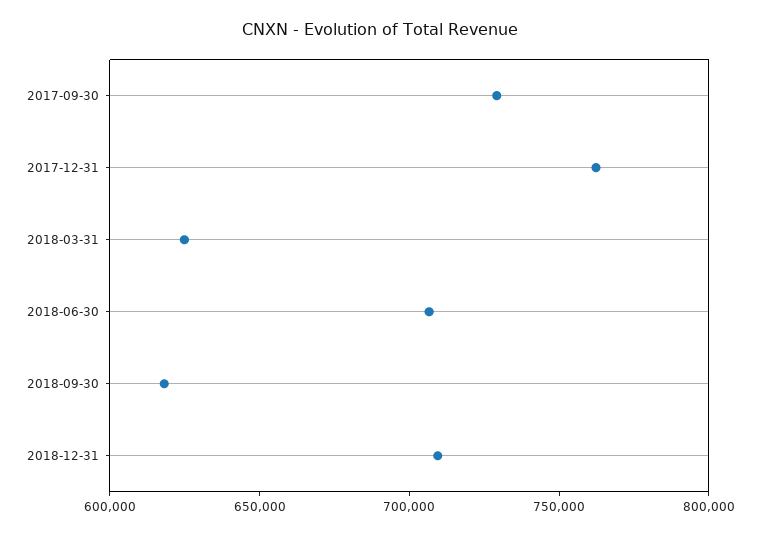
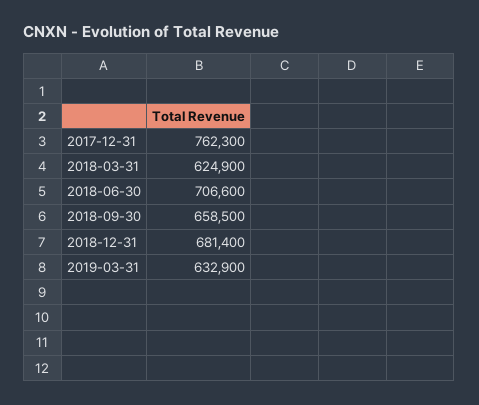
2017-09-30: 730000 -> none
2018-09-30: 620000 -> 658500
2018-12-31: 710000 -> 681400
2019-03-31: none -> 632900

